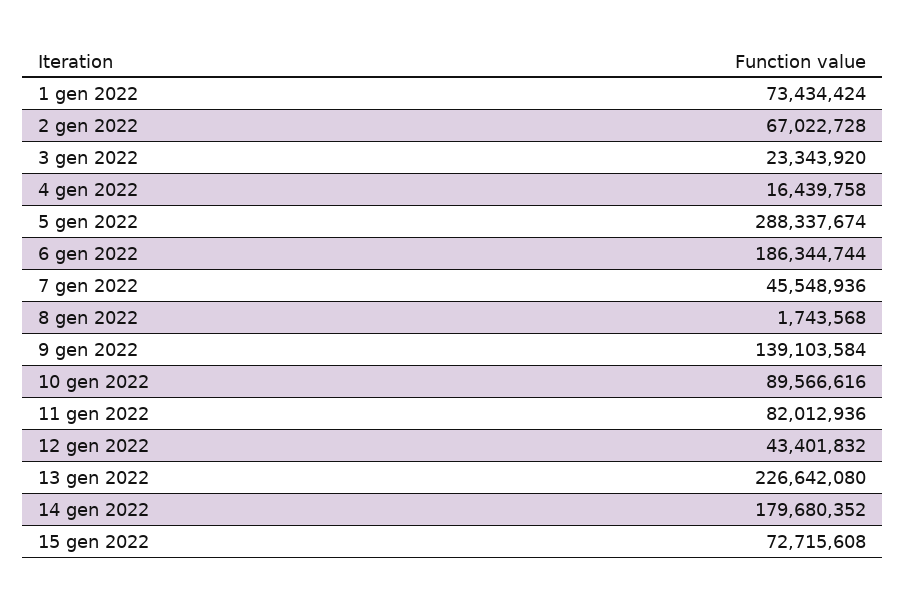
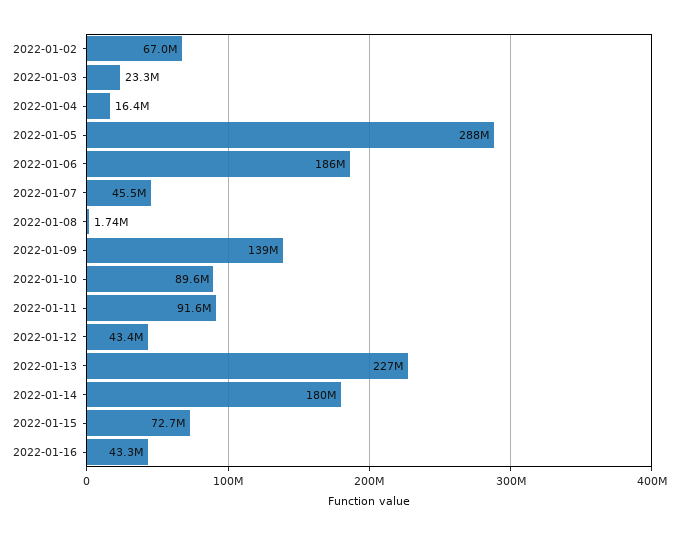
1 gen 2022: 73434424 -> none
11 gen 2022: 82012936 -> 91600000
2022-01-16: none -> 43300000

